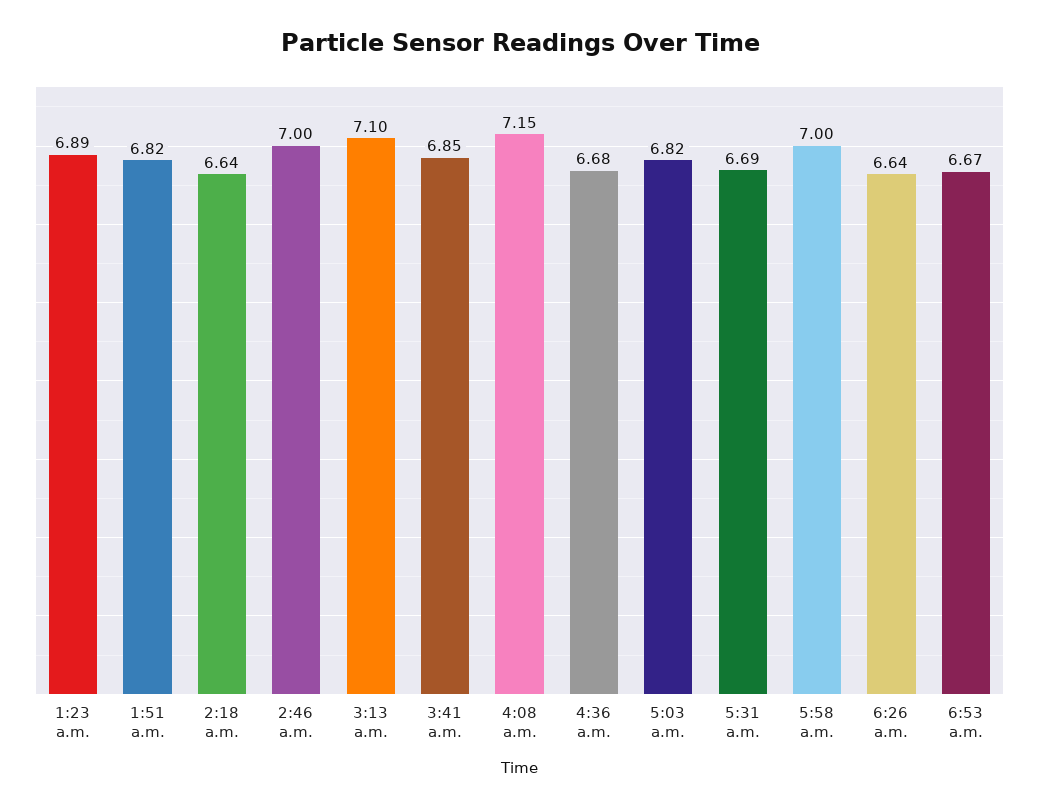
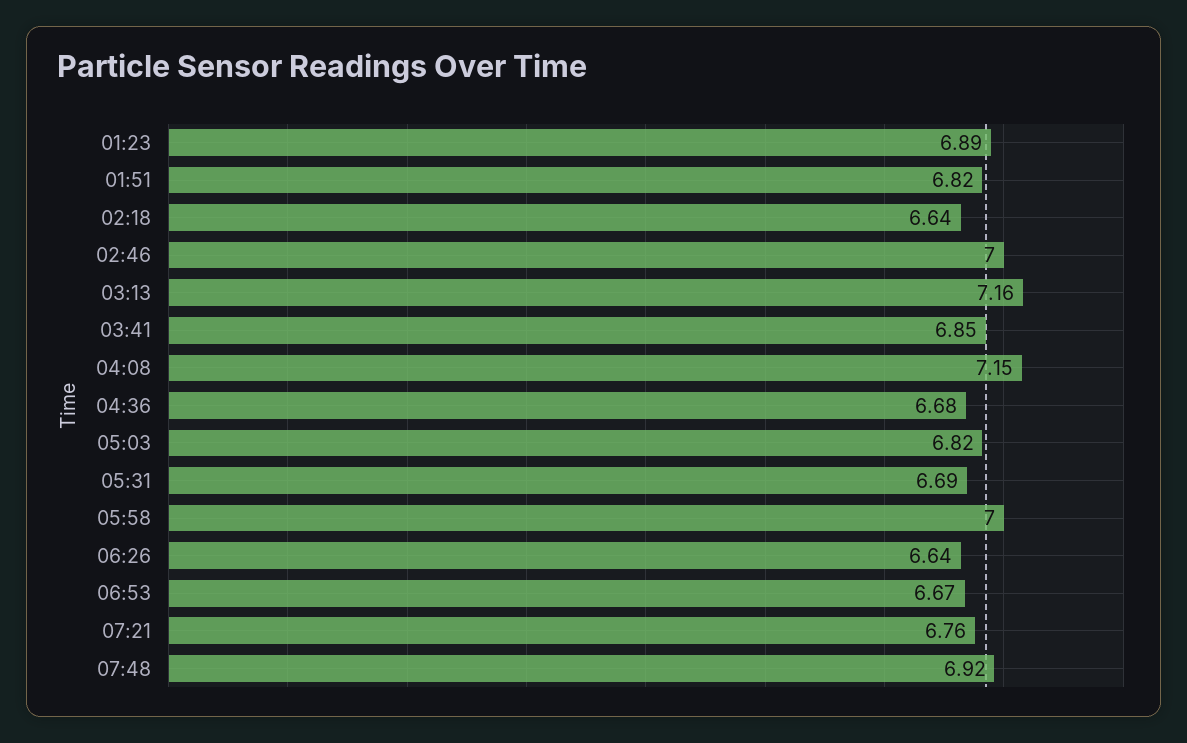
3:13 a.m.: 7.1 -> 7.16
07:21: none -> 6.76
07:48: none -> 6.92

